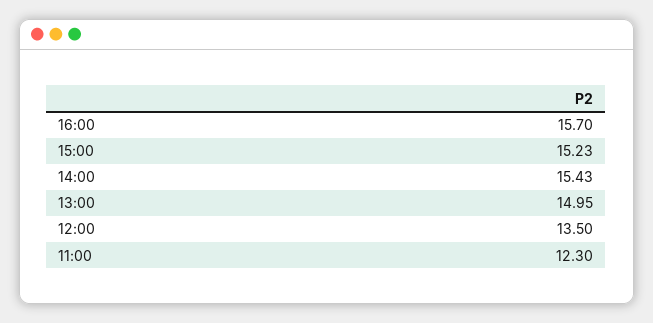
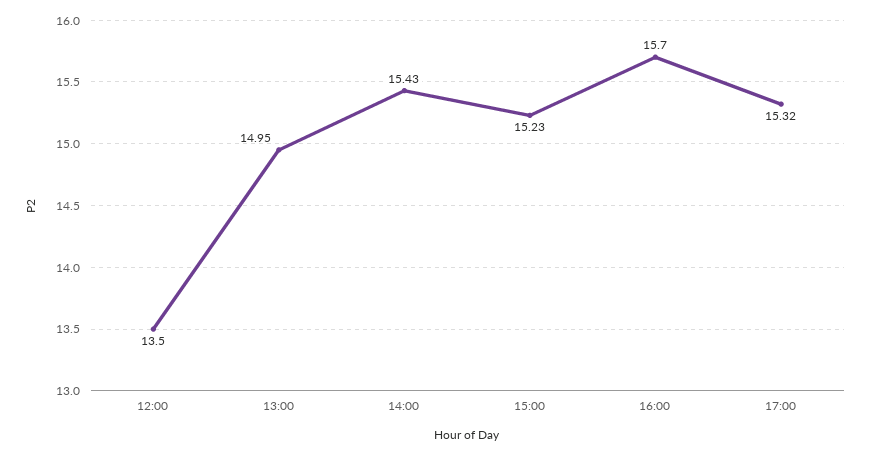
11:00: 12.3 -> none
17:00: none -> 15.32

